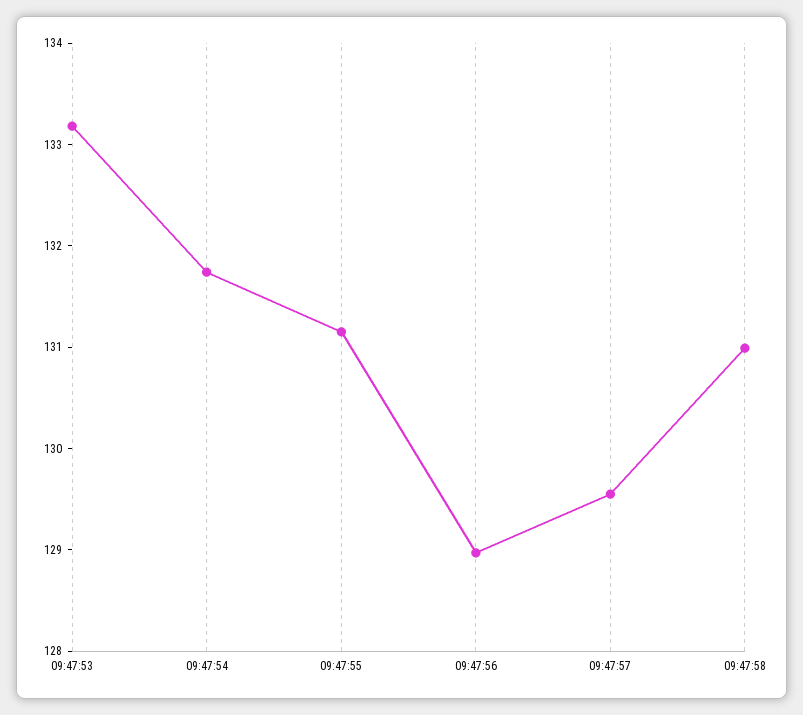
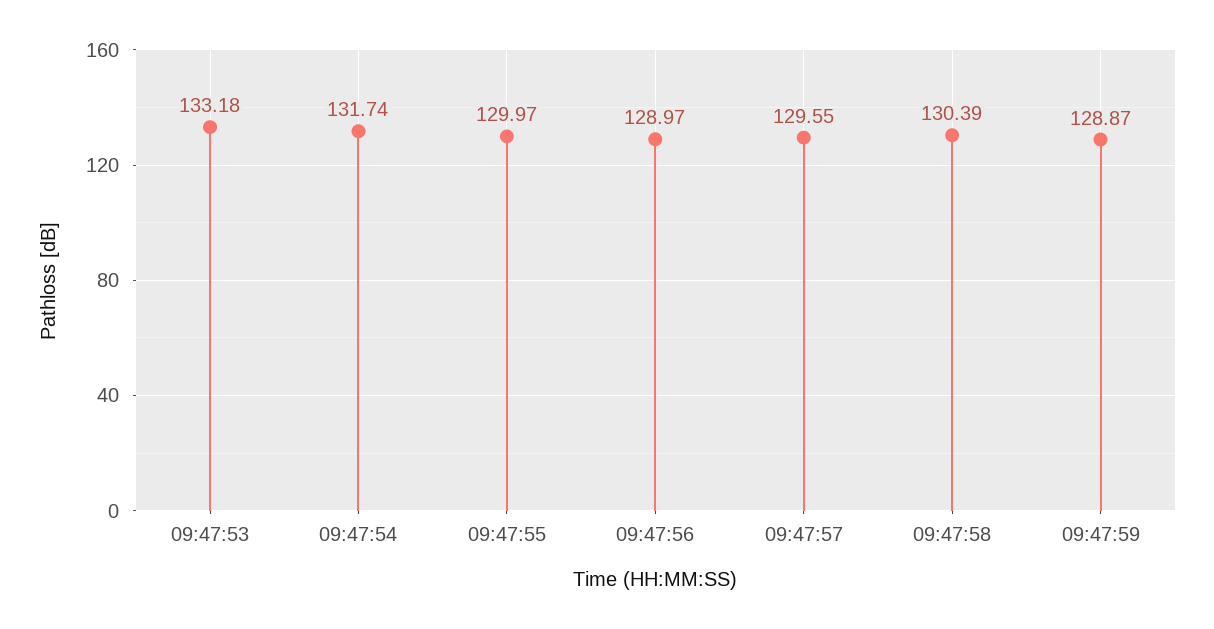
09:47:55: 131.2 -> 129.97
09:47:58: 131 -> 130.39
09:47:59: none -> 128.87

